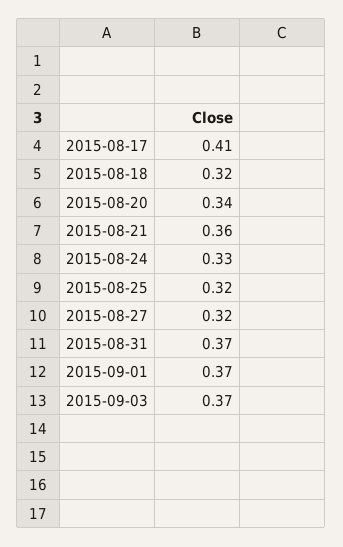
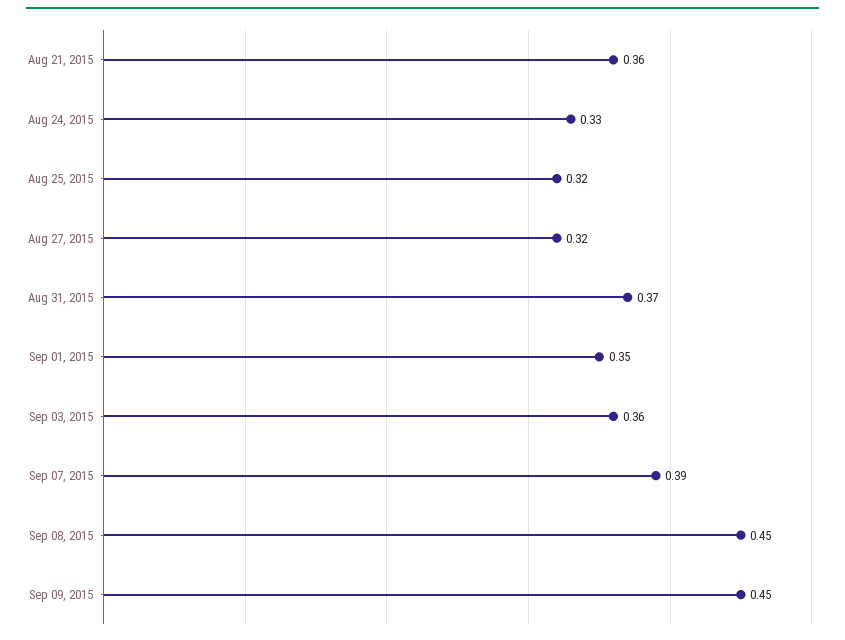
2015-08-17: 0.41 -> none
2015-08-18: 0.32 -> none
2015-08-20: 0.34 -> none
2015-09-01: 0.37 -> 0.35
2015-09-03: 0.37 -> 0.36
Sep 07, 2015: none -> 0.39
Sep 08, 2015: none -> 0.45
Sep 09, 2015: none -> 0.45

